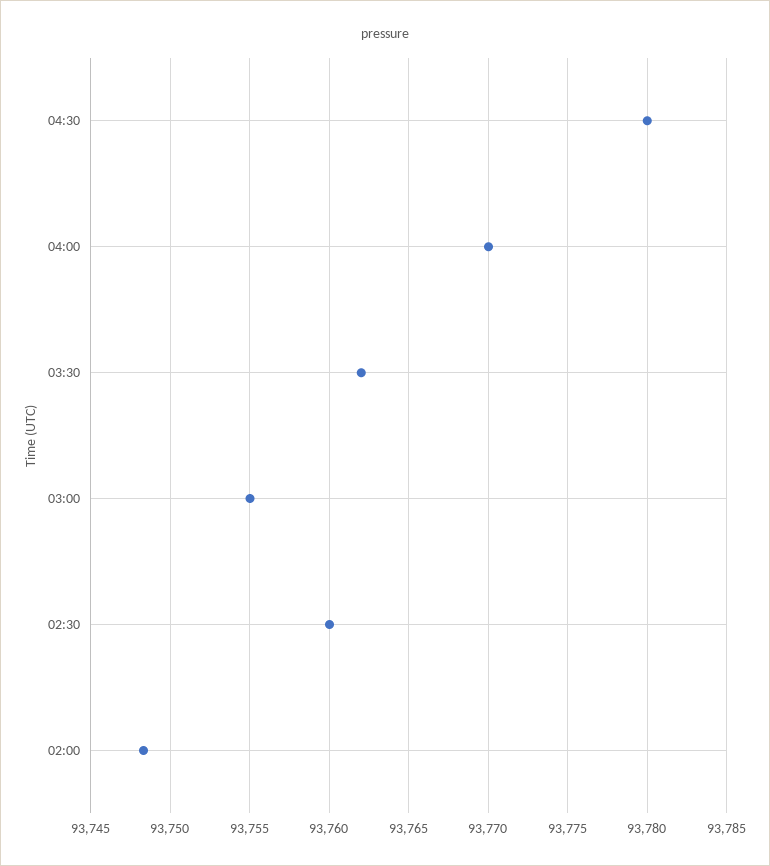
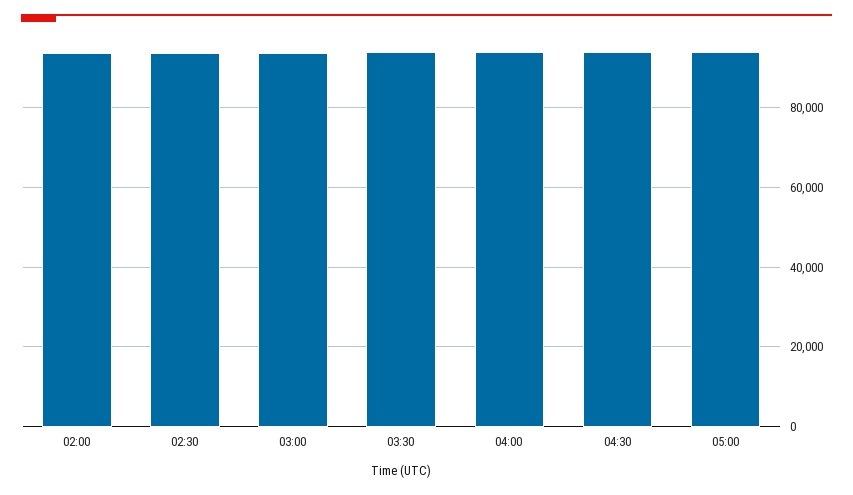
05:00: none -> 94000

